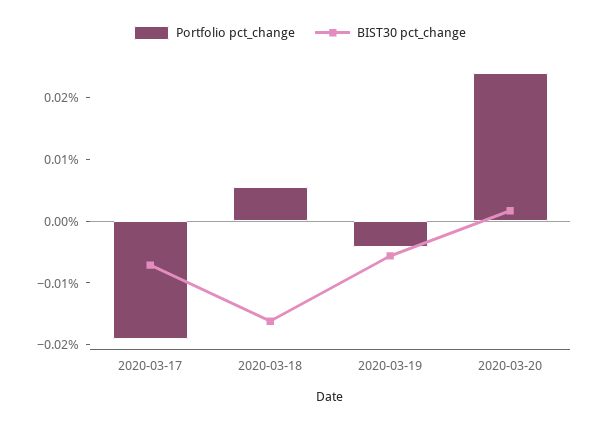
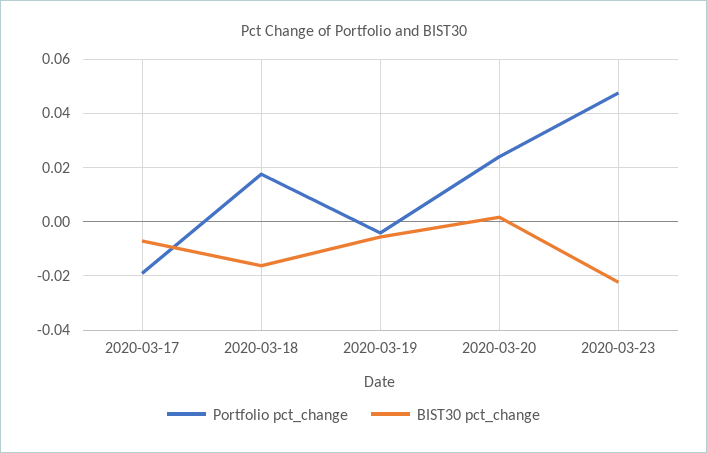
Portfolio pct_change, 2020-03-18: 0.006 -> 0.0175
Portfolio pct_change, 2020-03-23: none -> 0.0475
BIST30 pct_change, 2020-03-23: none -> -0.0225

